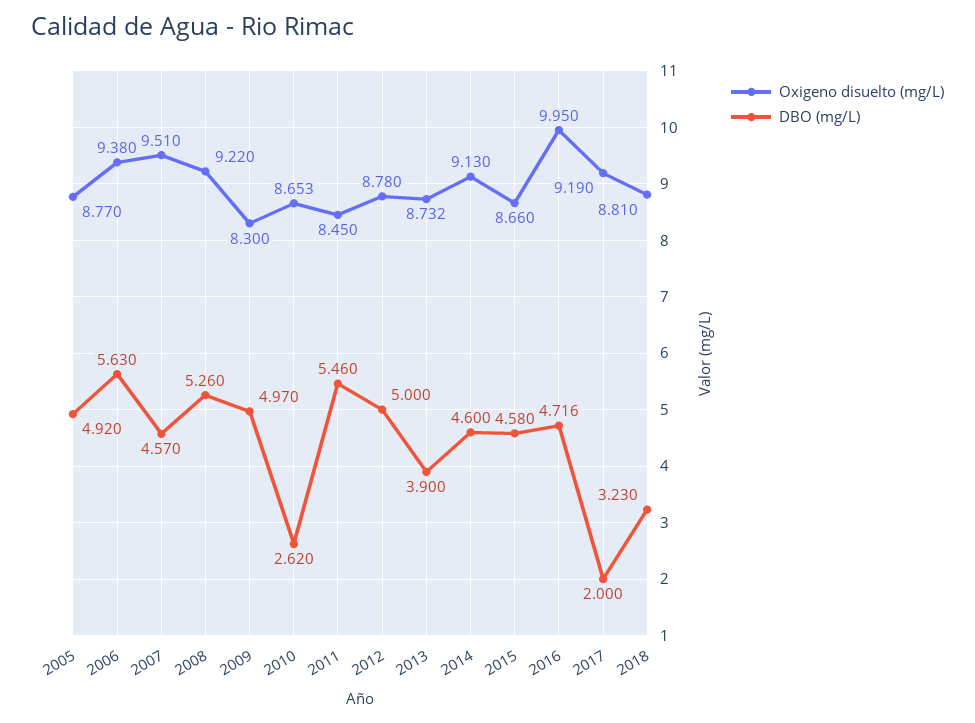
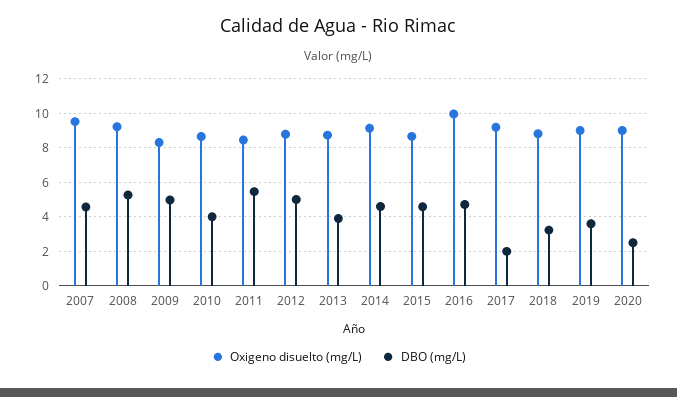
Oxigeno disuelto (mg/L), 2005: 8.77 -> none
DBO (mg/L), 2005: 4.92 -> none
Oxigeno disuelto (mg/L), 2006: 9.38 -> none
DBO (mg/L), 2006: 5.63 -> none
DBO (mg/L), 2010: 2.62 -> 4
Oxigeno disuelto (mg/L), 2019: none -> 9
DBO (mg/L), 2019: none -> 3.5
Oxigeno disuelto (mg/L), 2020: none -> 9
DBO (mg/L), 2020: none -> 2.5

